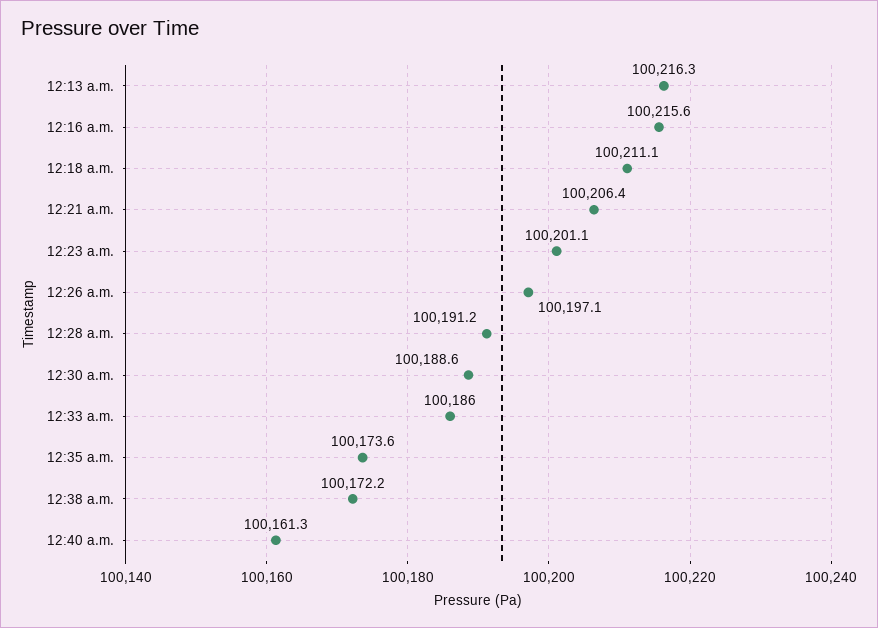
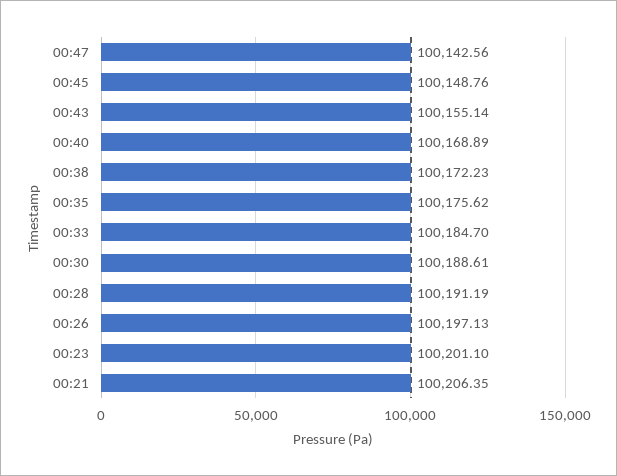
12:13 a.m.: 100216.3 -> none
12:16 a.m.: 100215.6 -> none
12:18 a.m.: 100211.1 -> none
12:33 a.m.: 100186 -> 100184.7
12:35 a.m.: 100173.6 -> 100175.62
12:40 a.m.: 100161.3 -> 100168.89
00:47: none -> 100142.56
00:45: none -> 100148.76
00:43: none -> 100155.14

